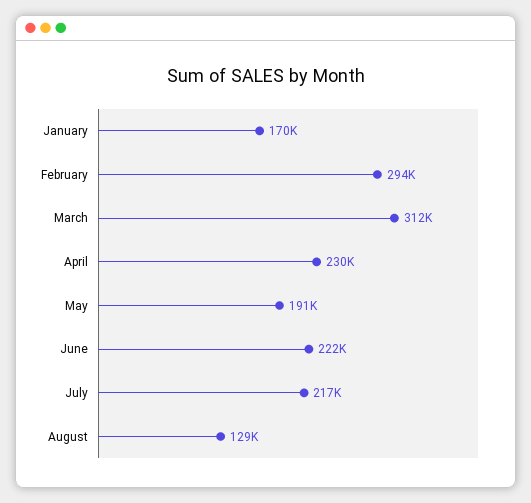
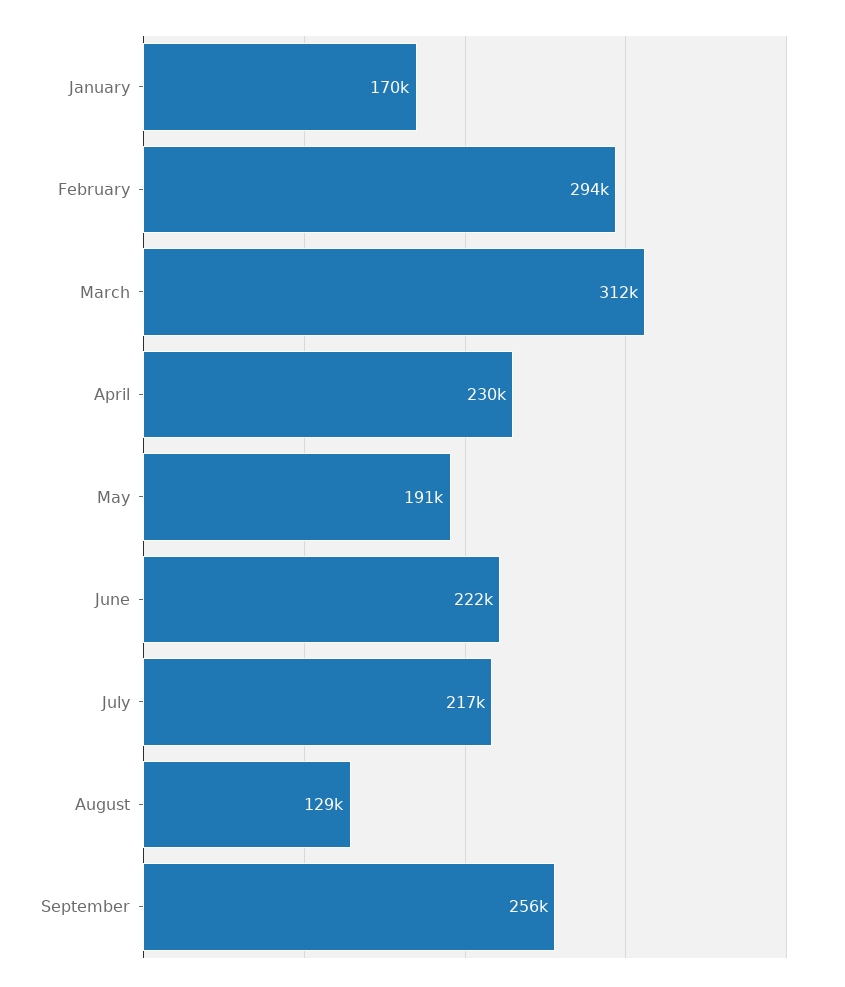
September: none -> 256000

